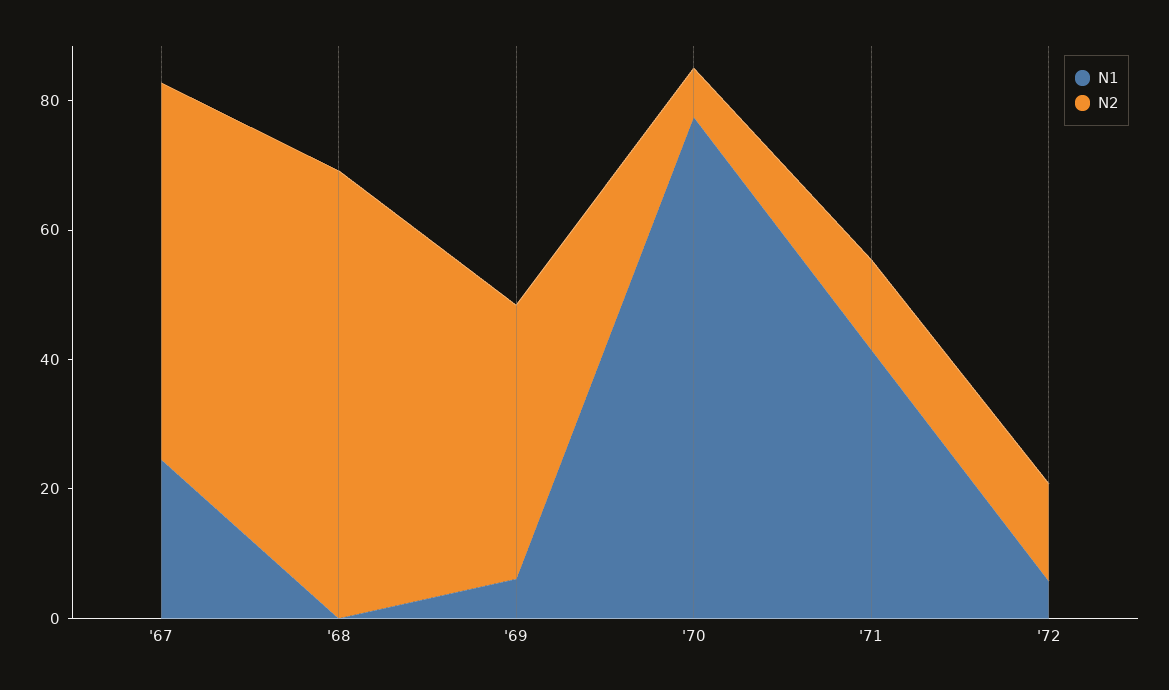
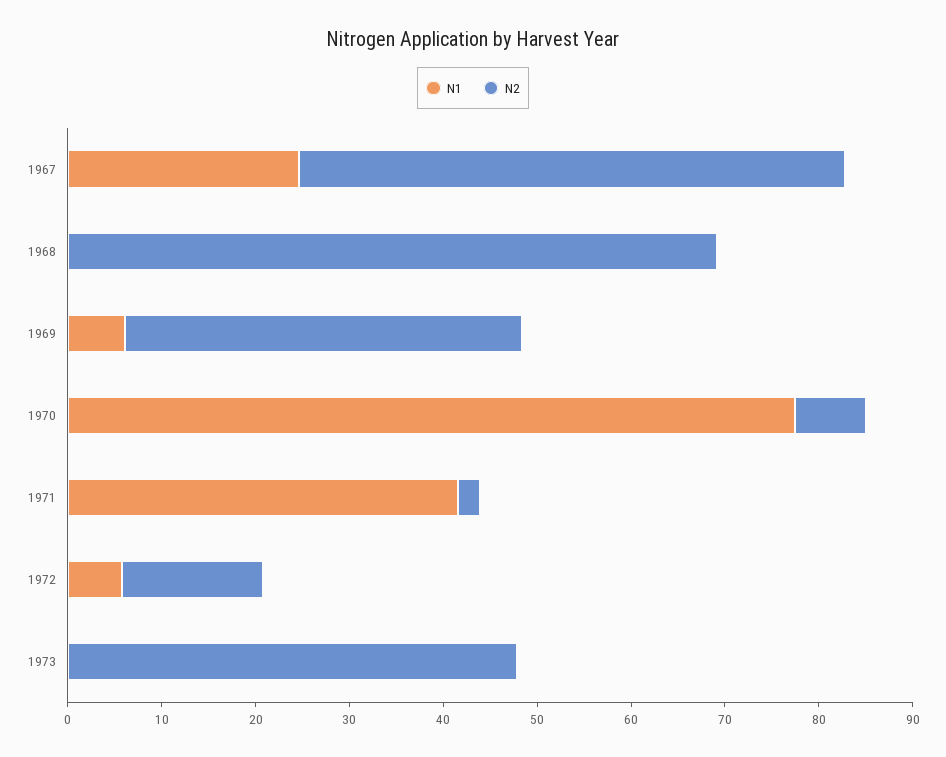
N2, '71: 15 -> 2
N1, 1973: none -> 0
N2, 1973: none -> 48

